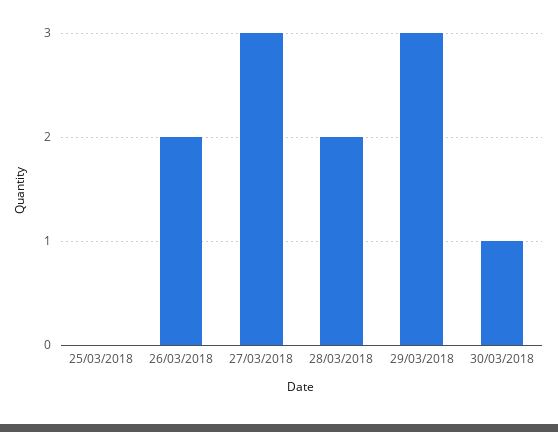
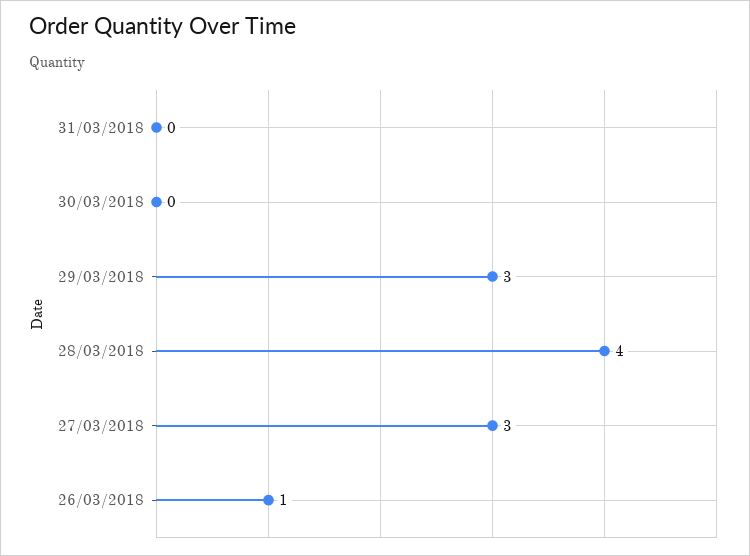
25/03/2018: 0 -> none
26/03/2018: 2 -> 1
28/03/2018: 2 -> 4
30/03/2018: 1 -> 0
31/03/2018: none -> 0

